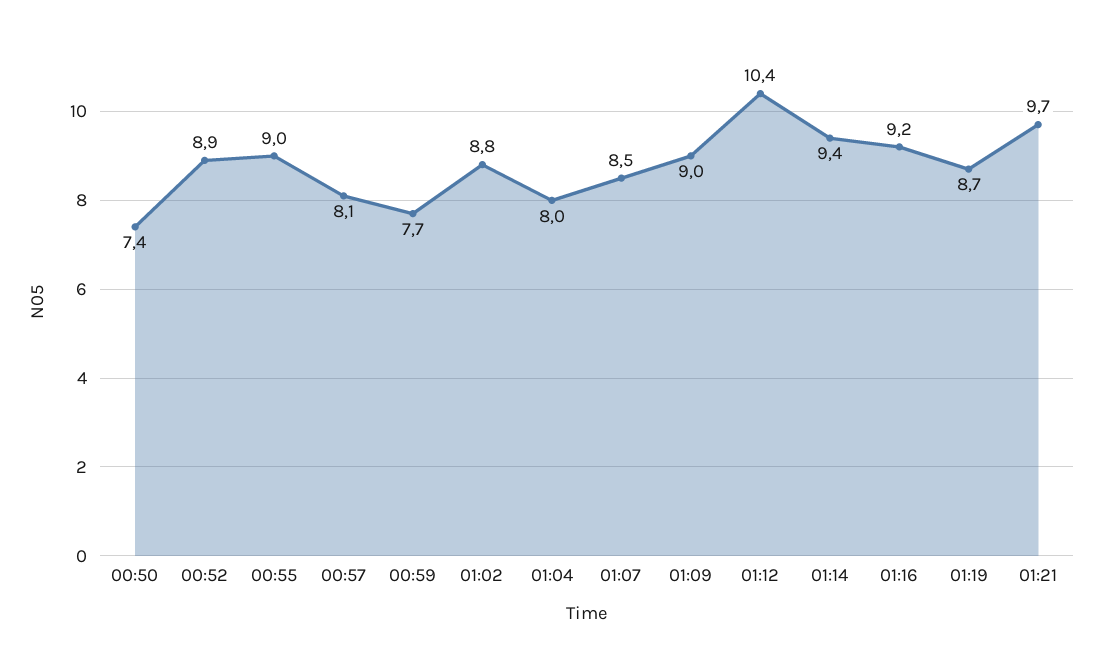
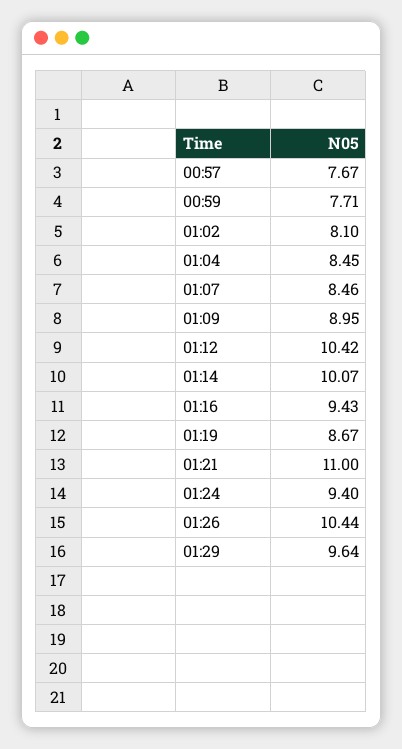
00:50: 7.4 -> none
00:52: 8.9 -> none
00:55: 9 -> none
00:57: 8.1 -> 7.67
01:02: 8.8 -> 8.1
01:04: 8 -> 8.45
01:14: 9.4 -> 10.07
01:16: 9.2 -> 9.43
01:21: 9.7 -> 11
01:24: none -> 9.4
01:26: none -> 10.44
01:29: none -> 9.64

